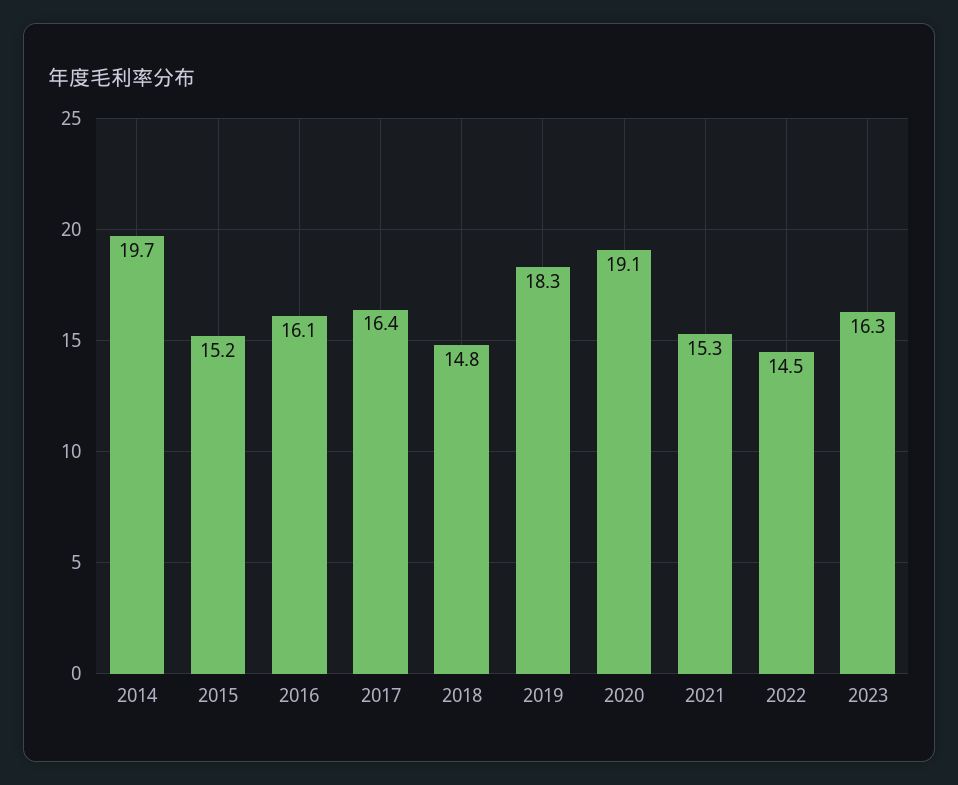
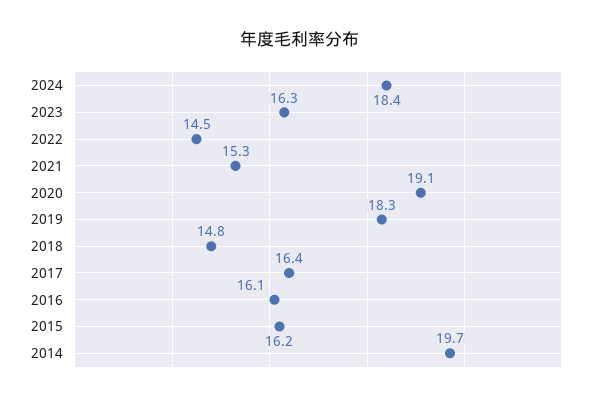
2015: 15.2 -> 16.2
2024: none -> 18.4

